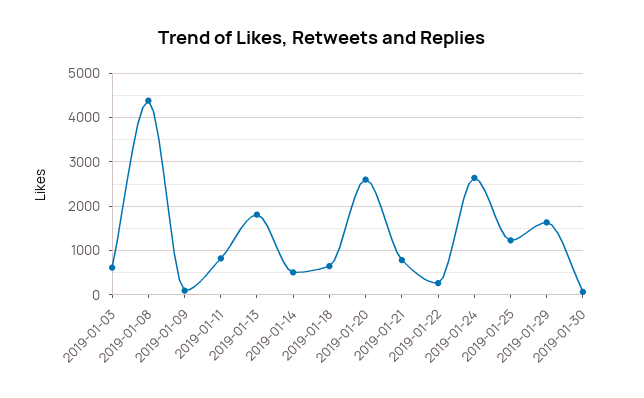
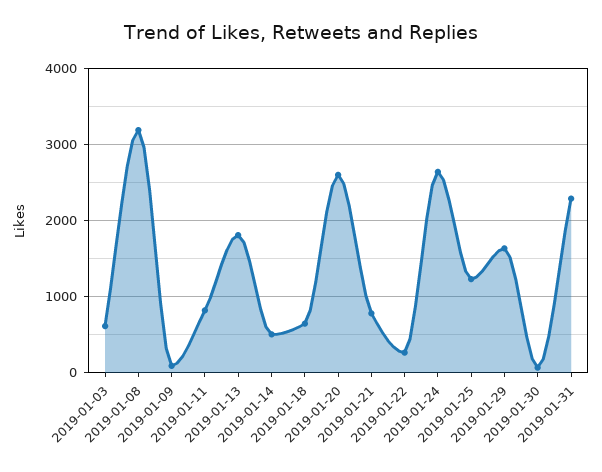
2019-01-08: 4400 -> 3200
2019-01-31: none -> 2300

